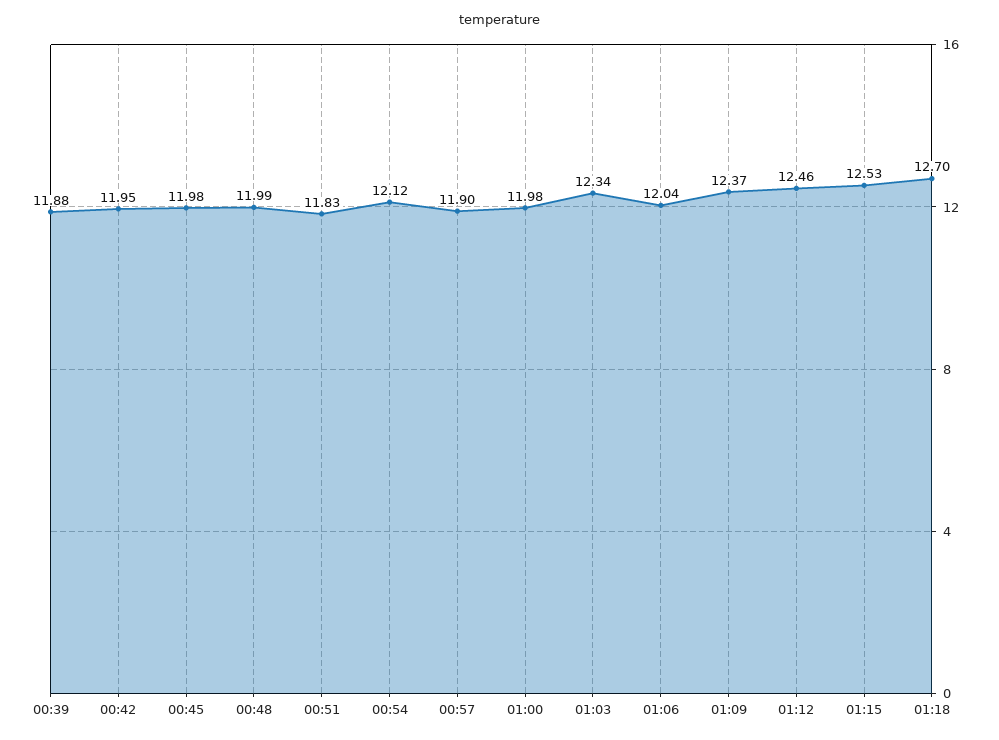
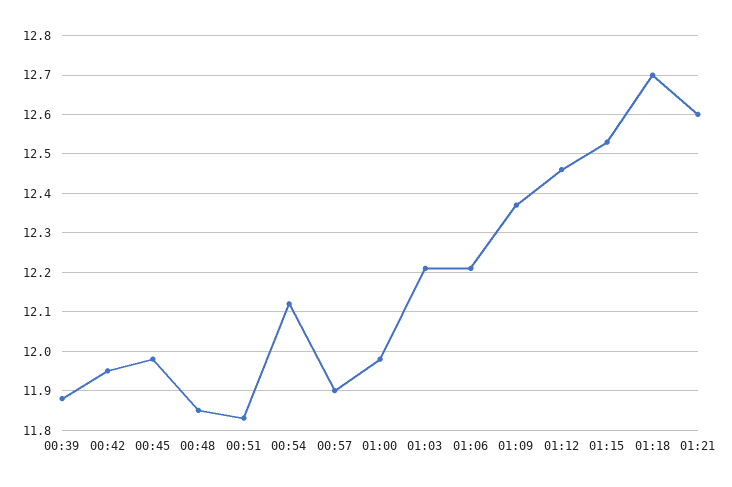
00:48: 11.99 -> 11.85
01:03: 12.34 -> 12.2
01:06: 12.04 -> 12.2
01:21: none -> 12.6

